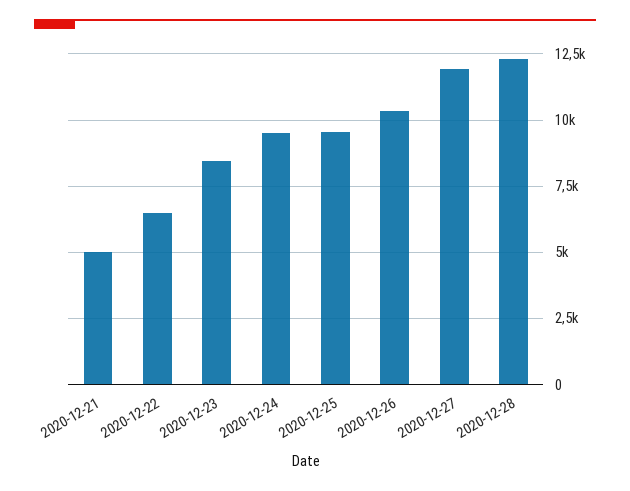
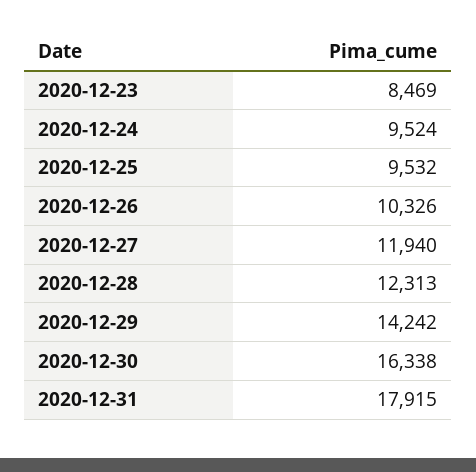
2020-12-21: 5000 -> none
2020-12-22: 6500 -> none
2020-12-29: none -> 14242
2020-12-30: none -> 16338
2020-12-31: none -> 17915

